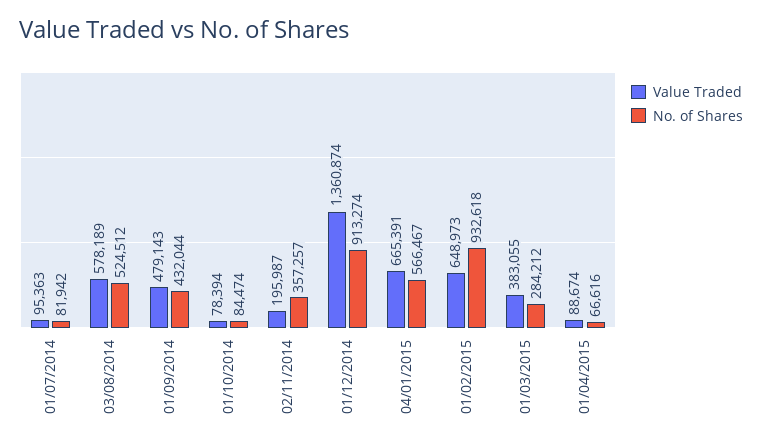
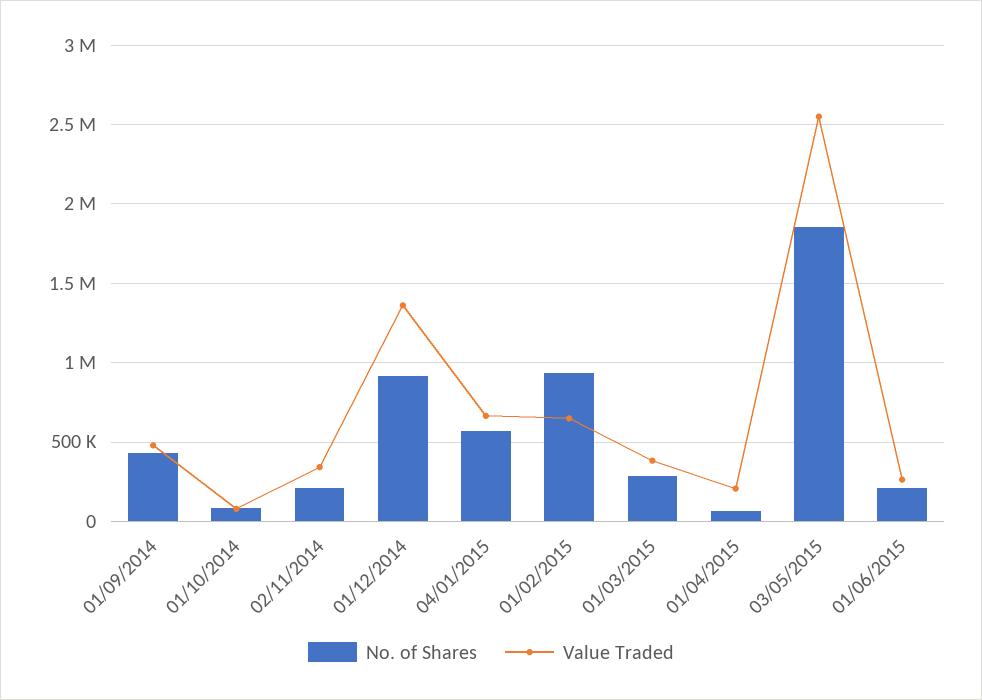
Value Traded, 01/07/2014: 95363 -> none
No. of Shares, 01/07/2014: 81942 -> none
Value Traded, 03/08/2014: 578189 -> none
No. of Shares, 03/08/2014: 524512 -> none
Value Traded, 02/11/2014: 195987 -> 350000
No. of Shares, 02/11/2014: 357257 -> 200000
Value Traded, 01/04/2015: 88674 -> 200000
No. of Shares, 03/05/2015: none -> 1850000
Value Traded, 03/05/2015: none -> 2550000
No. of Shares, 01/06/2015: none -> 200000
Value Traded, 01/06/2015: none -> 250000

